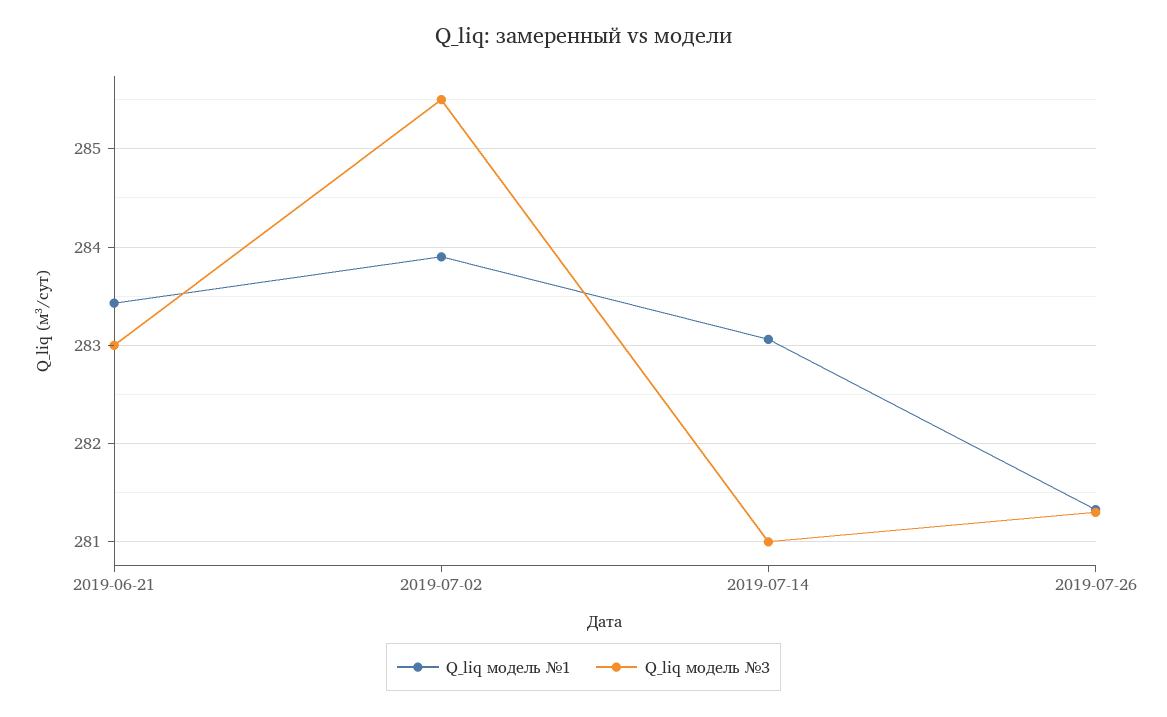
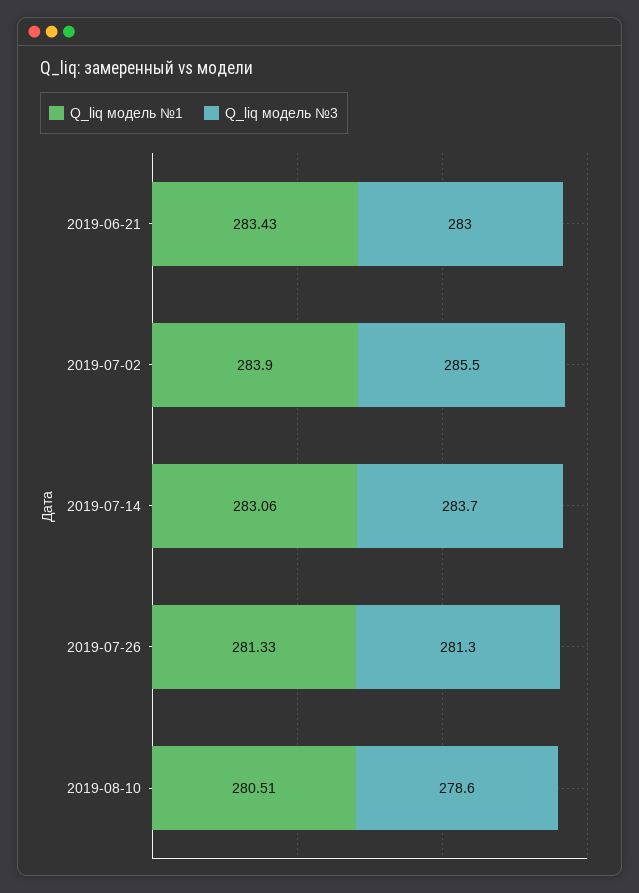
Q_liq модель №3, 2019-07-14: 281 -> 283.7
Q_liq модель №1, 2019-08-10: none -> 280.51
Q_liq модель №3, 2019-08-10: none -> 278.6

